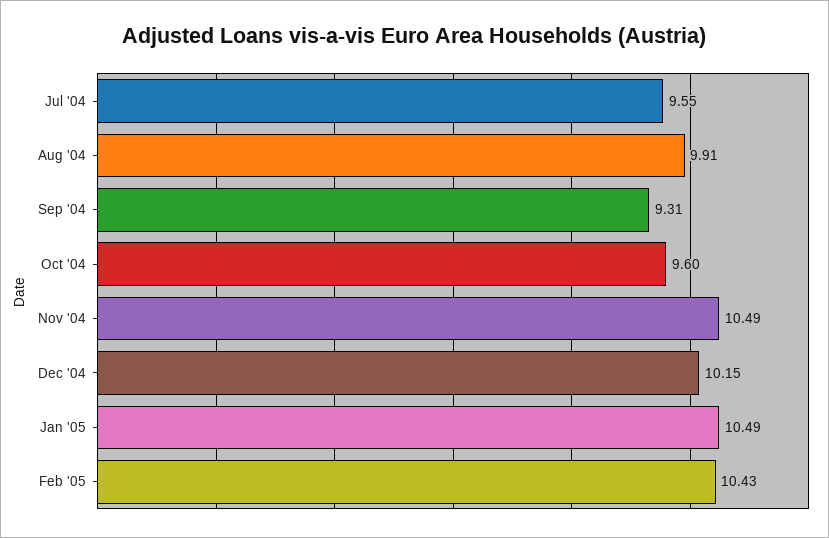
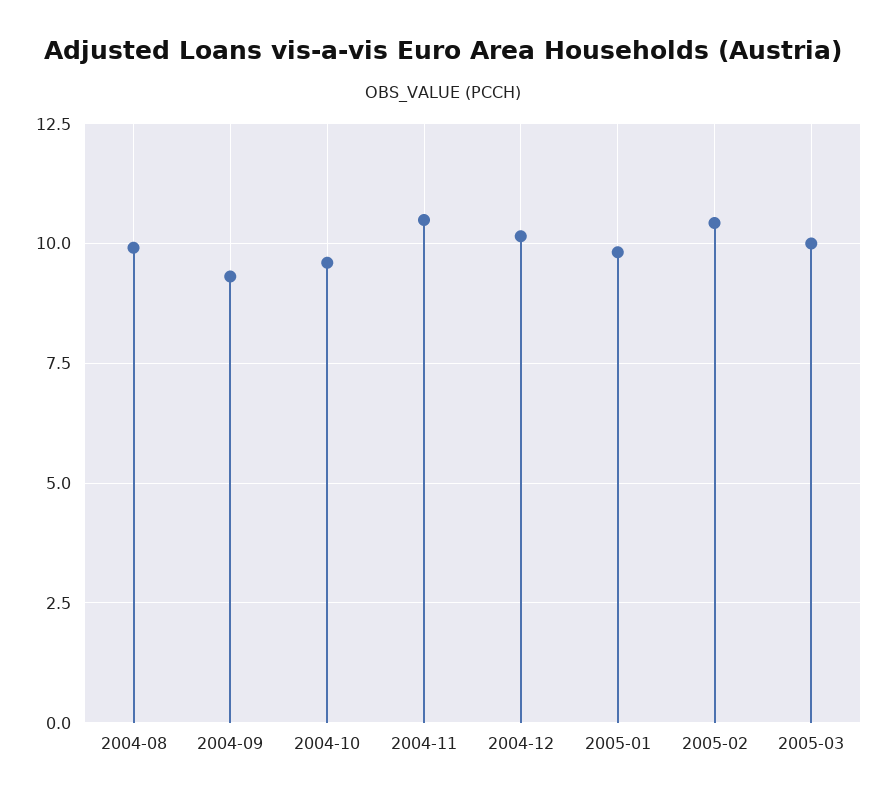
Jul '04: 9.55 -> none
Jan '05: 10.49 -> 9.75
2005-03: none -> 10

